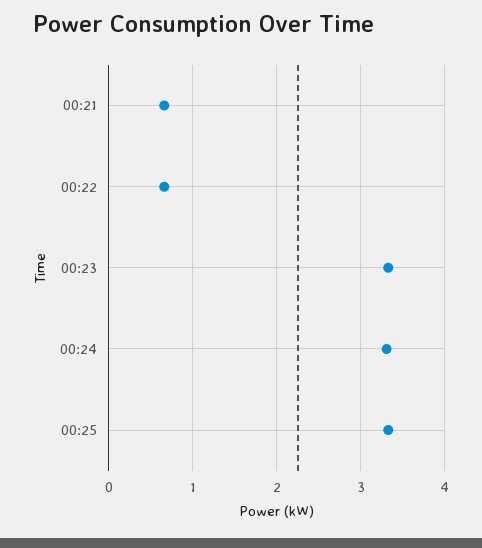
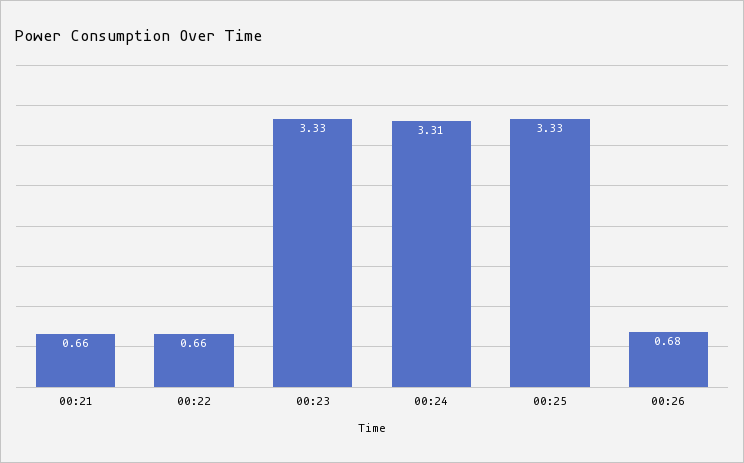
00:26: none -> 0.68

